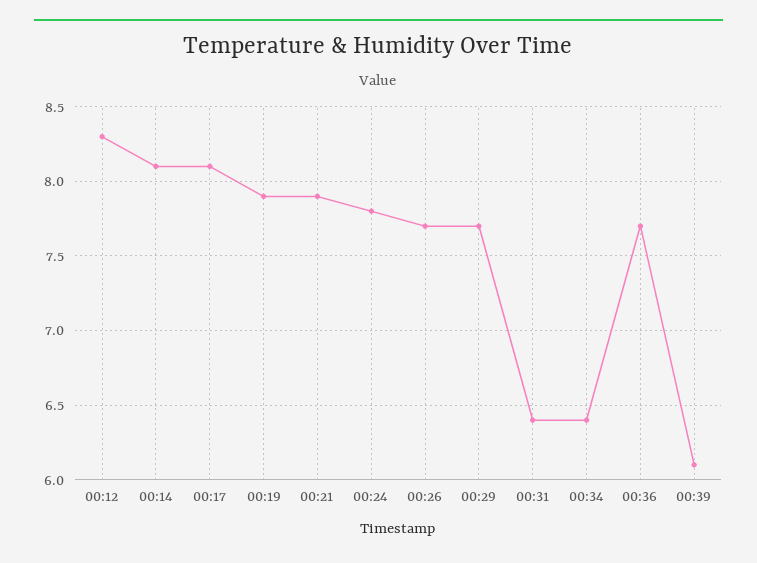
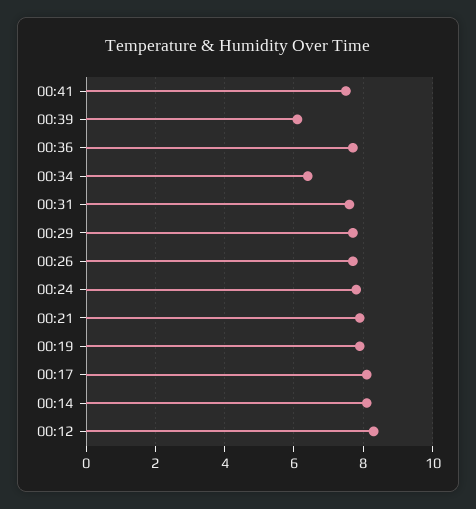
00:31: 6.4 -> 7.5
00:41: none -> 7.5

